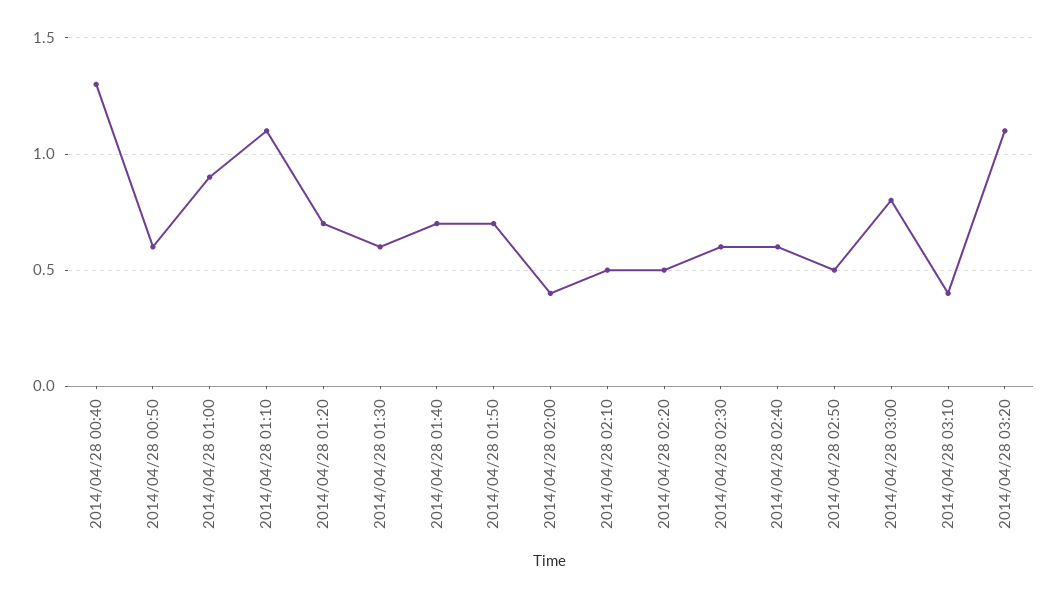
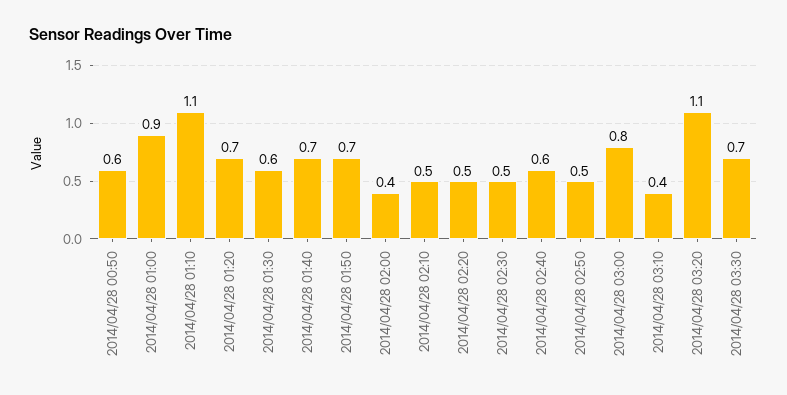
2014/04/28 00:40: 1.3 -> none
2014/04/28 02:30: 0.6 -> 0.5
2014/04/28 03:30: none -> 0.7

